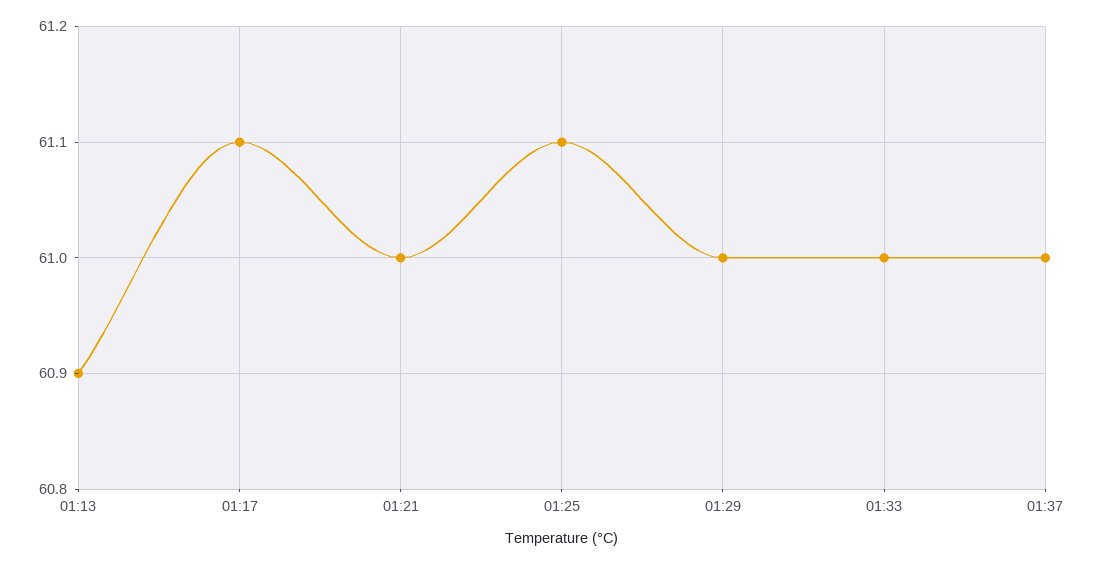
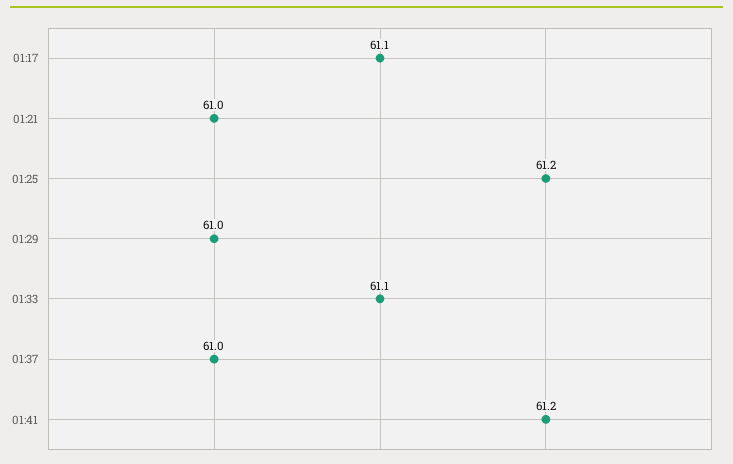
01:13: 60.9 -> none
01:25: 61.1 -> 61.2
01:33: 61 -> 61.1
01:41: none -> 61.2

